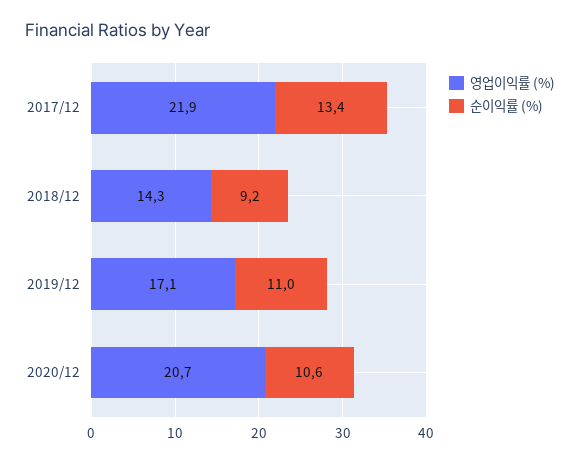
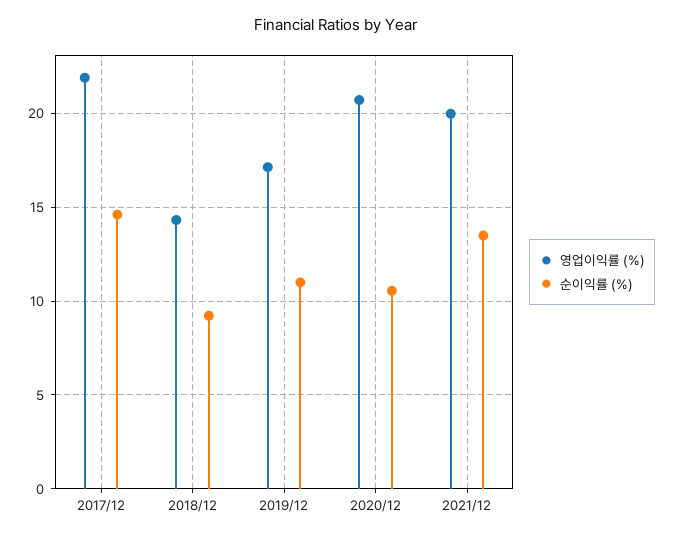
순이익률 (%), 2017/12: 13.4 -> 14.5
영업이익률 (%), 2021/12: none -> 20
순이익률 (%), 2021/12: none -> 13.5

